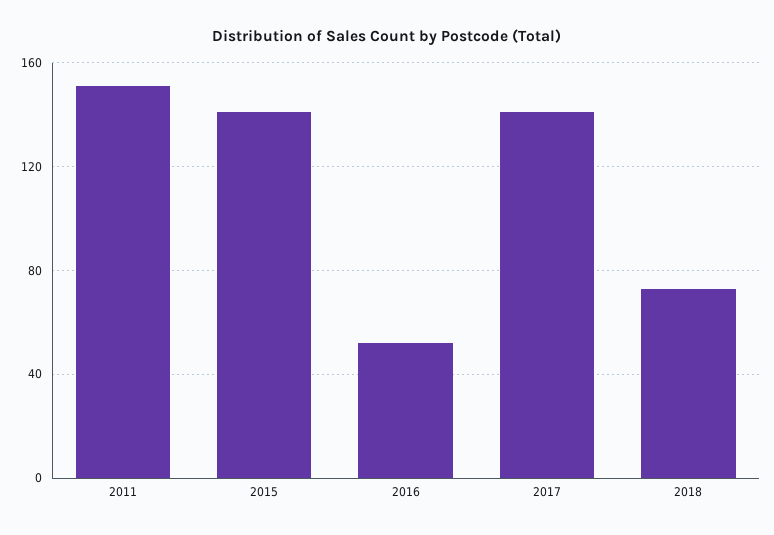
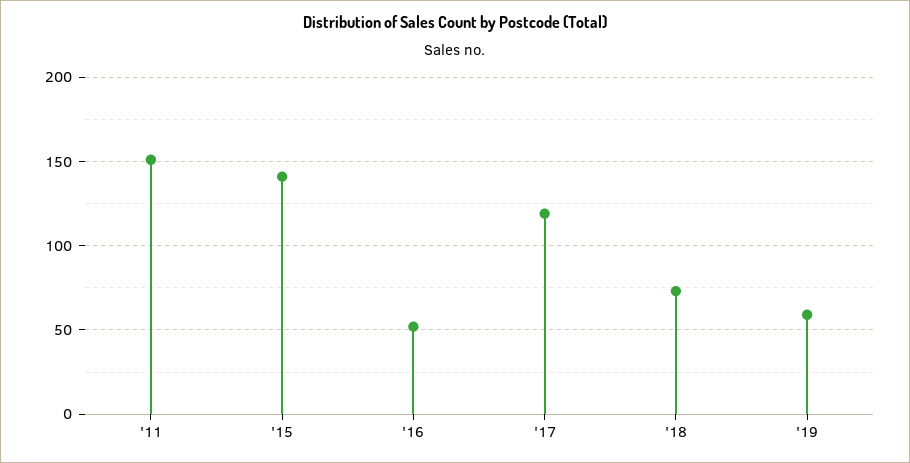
2017: 140 -> 120
'19: none -> 60

